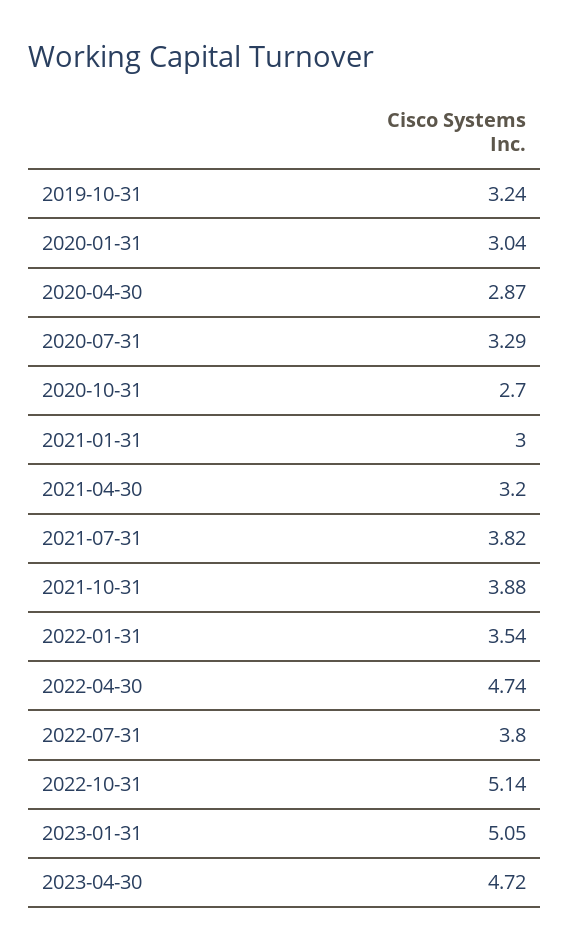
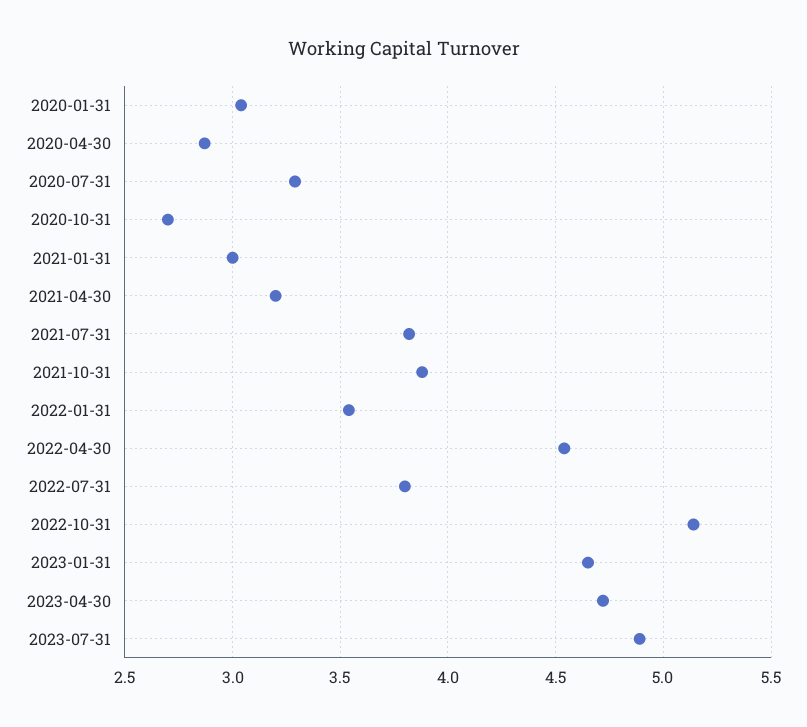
2019-10-31: 3.24 -> none
2022-04-30: 4.74 -> 4.55
2023-01-31: 5.05 -> 4.65
2023-07-31: none -> 4.9

